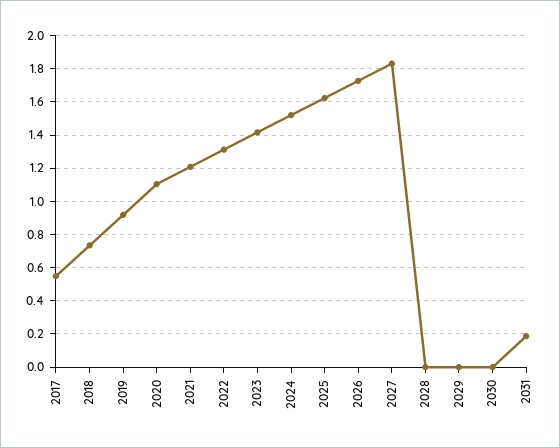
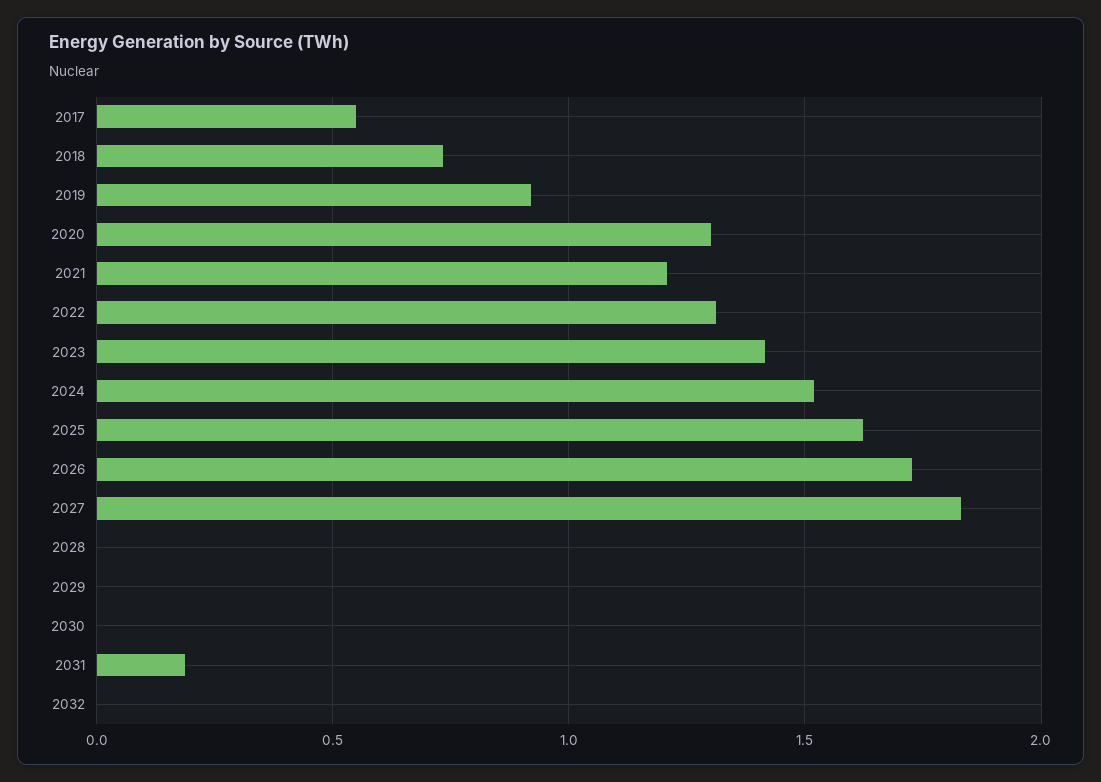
2020: 1.1 -> 1.3
2032: none -> 0

